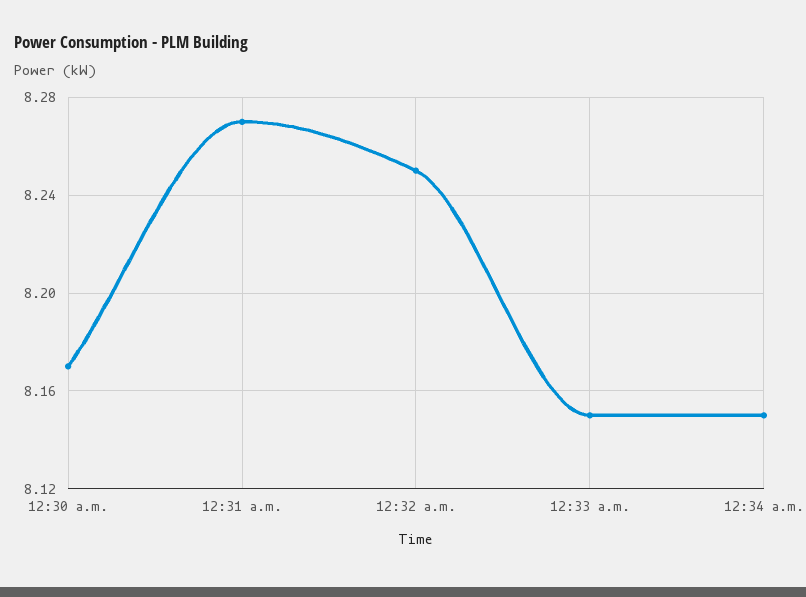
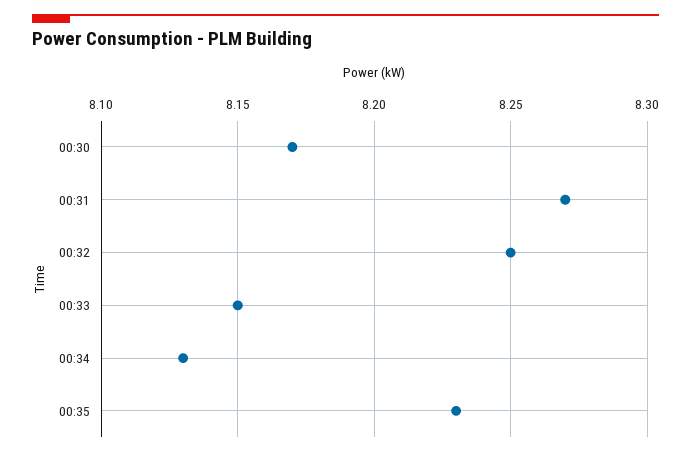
12:34 a.m.: 8.15 -> 8.13
00:35: none -> 8.23

